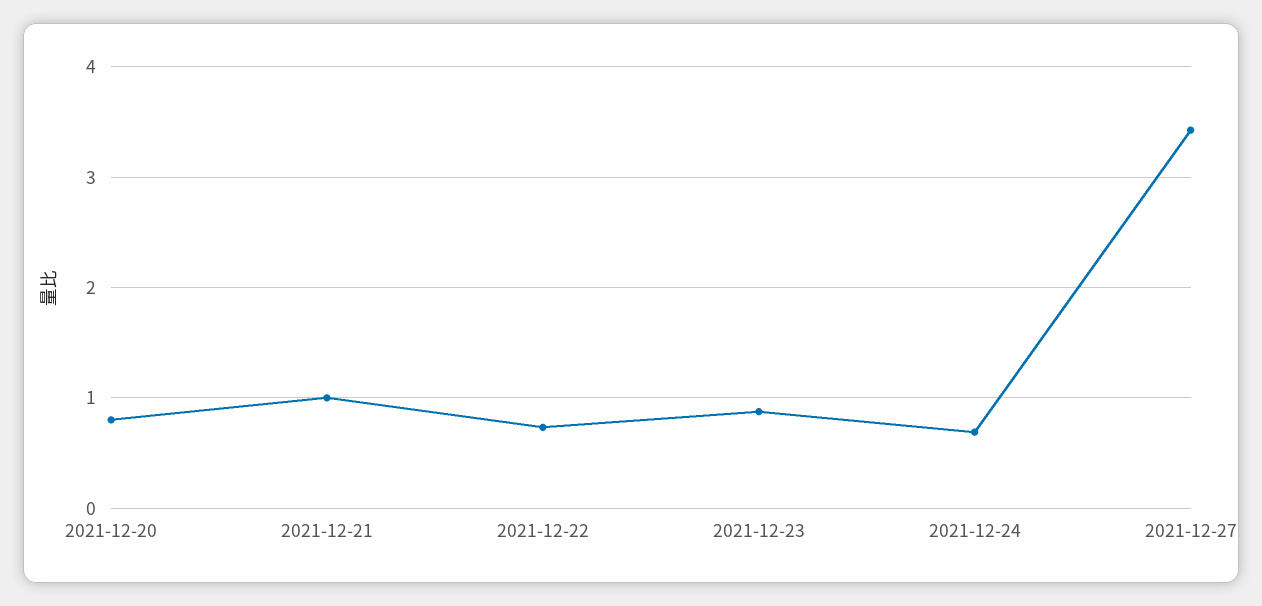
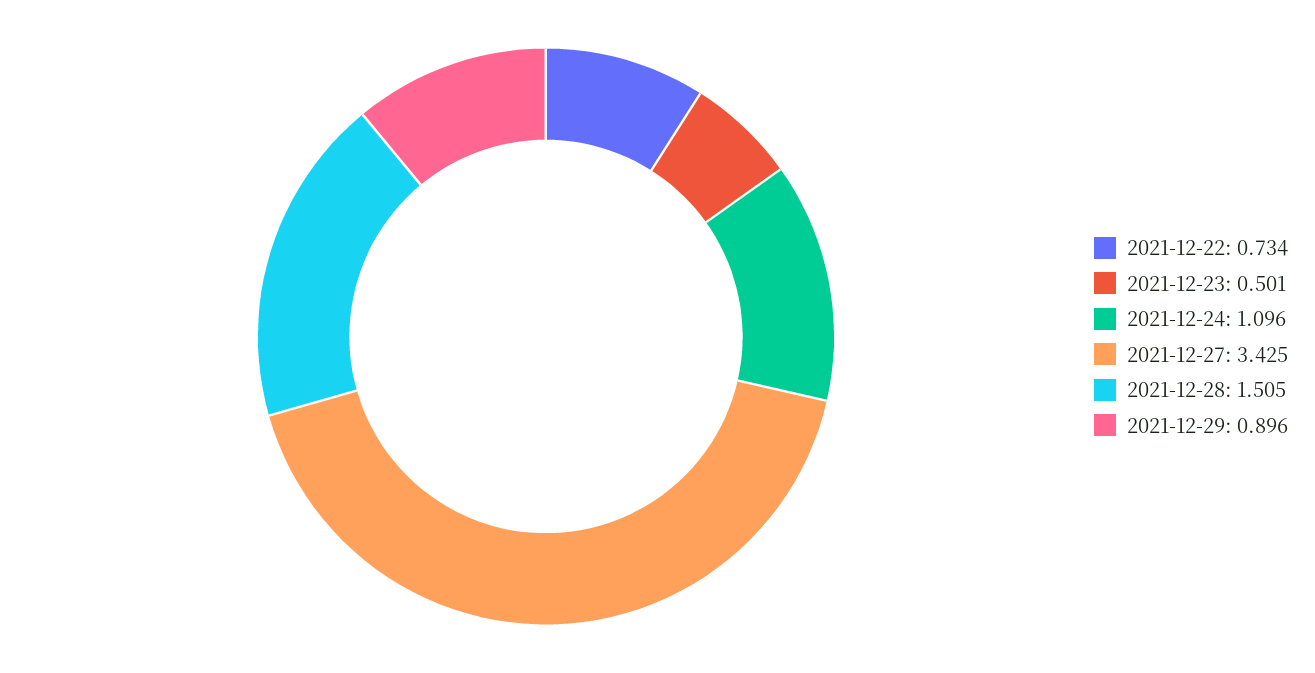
2021-12-20: 0.8 -> none
2021-12-21: 1 -> none
2021-12-23: 0.9 -> 0.501
2021-12-24: 0.7 -> 1.096
2021-12-28: none -> 1.505
2021-12-29: none -> 0.896

